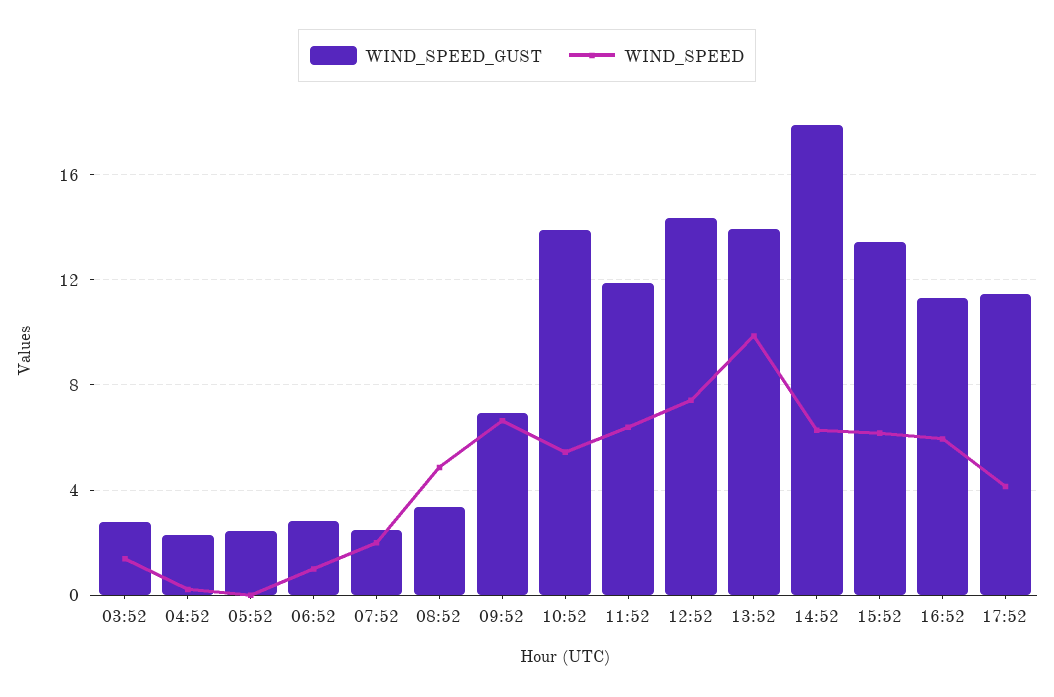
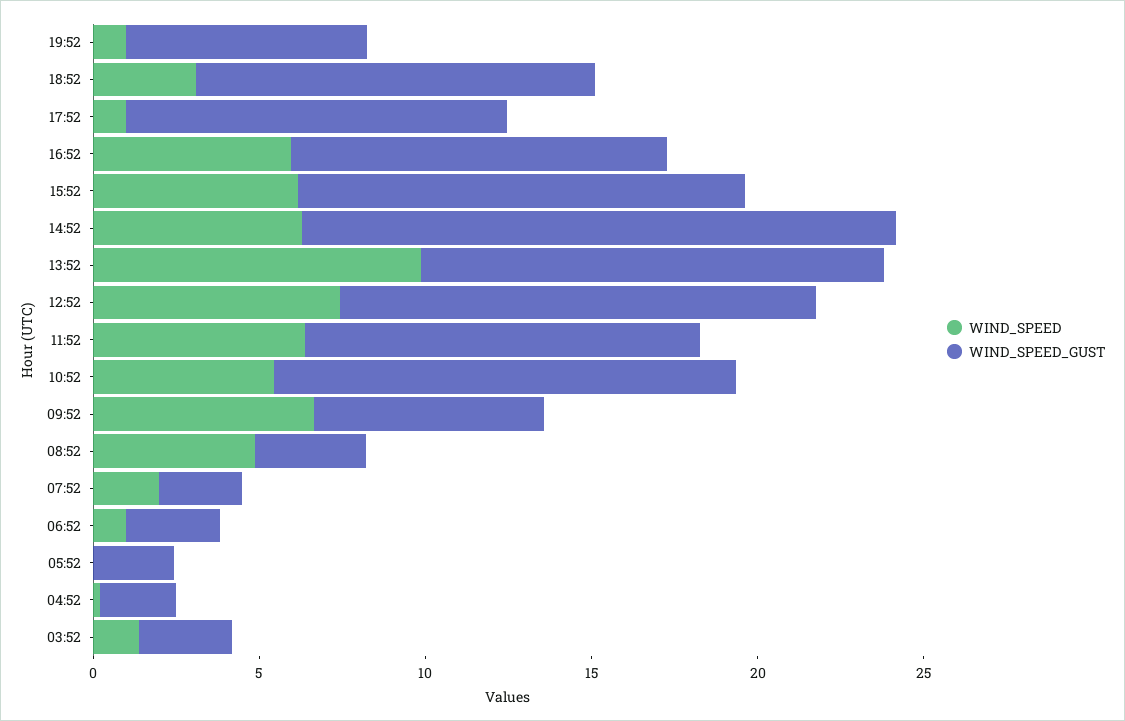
WIND_SPEED, 17:52: 4 -> 1
WIND_SPEED, 19:52: none -> 1
WIND_SPEED_GUST, 19:52: none -> 7
WIND_SPEED, 18:52: none -> 3
WIND_SPEED_GUST, 18:52: none -> 12

